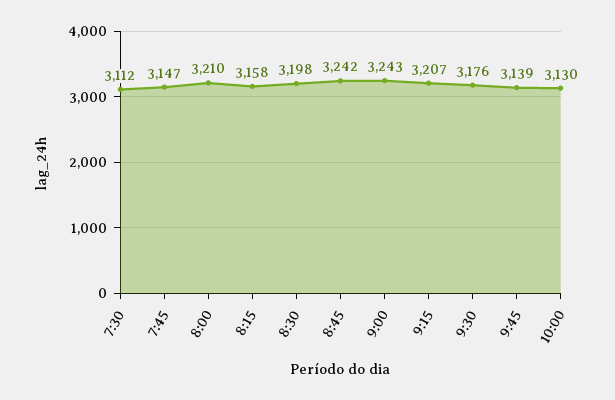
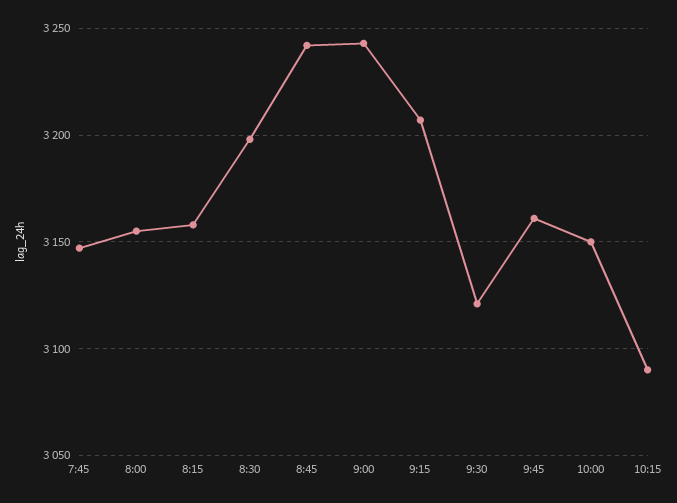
7:30: 3112 -> none
8:00: 3210 -> 3155
9:30: 3176 -> 3120
9:45: 3139 -> 3160
10:00: 3130 -> 3150
10:15: none -> 3090

